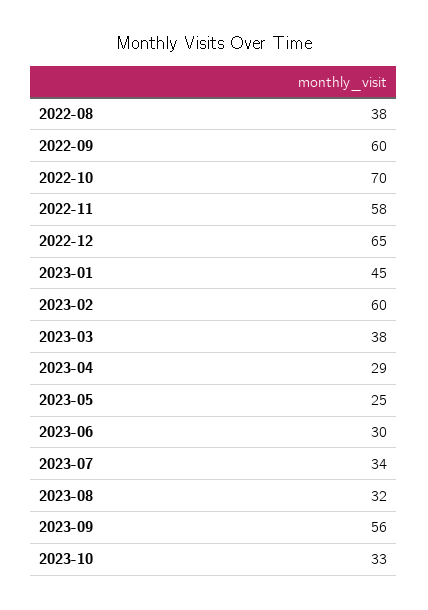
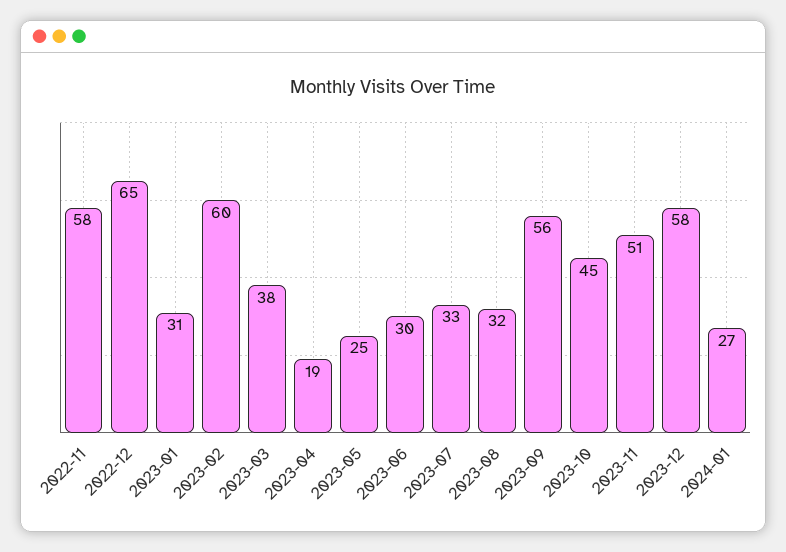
2022-08: 38 -> none
2022-09: 60 -> none
2022-10: 70 -> none
2023-01: 45 -> 31
2023-04: 29 -> 19
2023-07: 34 -> 33
2023-10: 33 -> 45
2023-11: none -> 51
2023-12: none -> 58
2024-01: none -> 27

